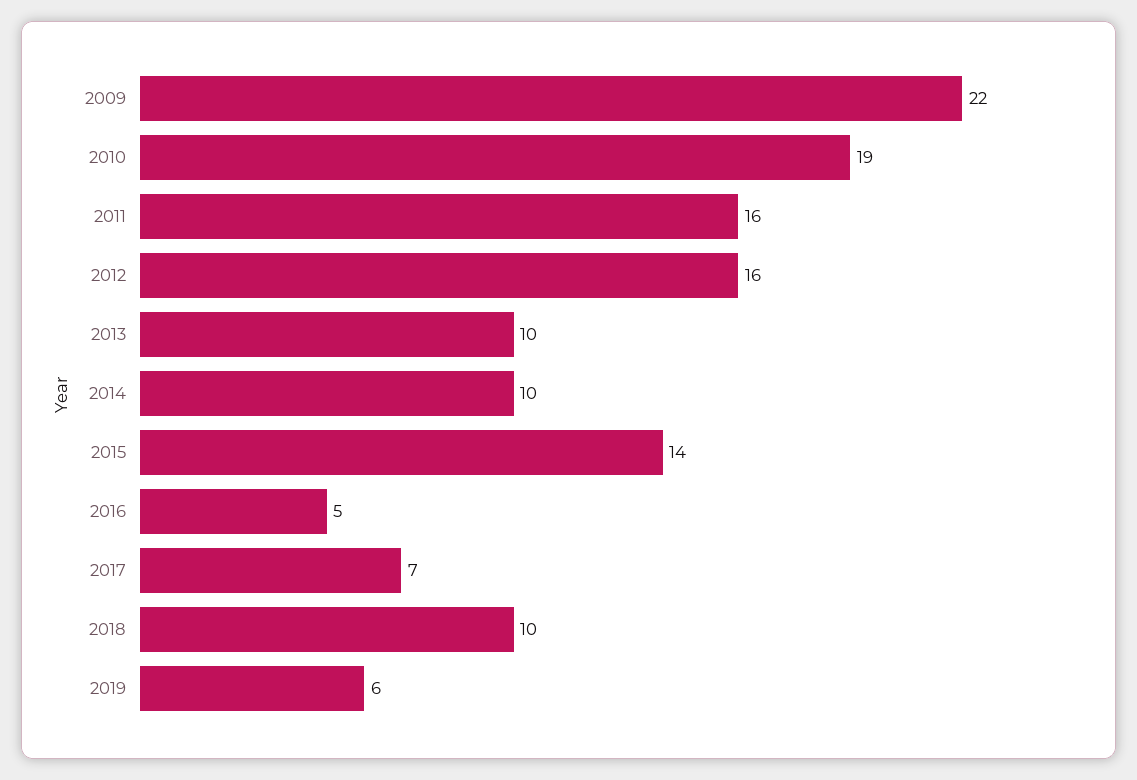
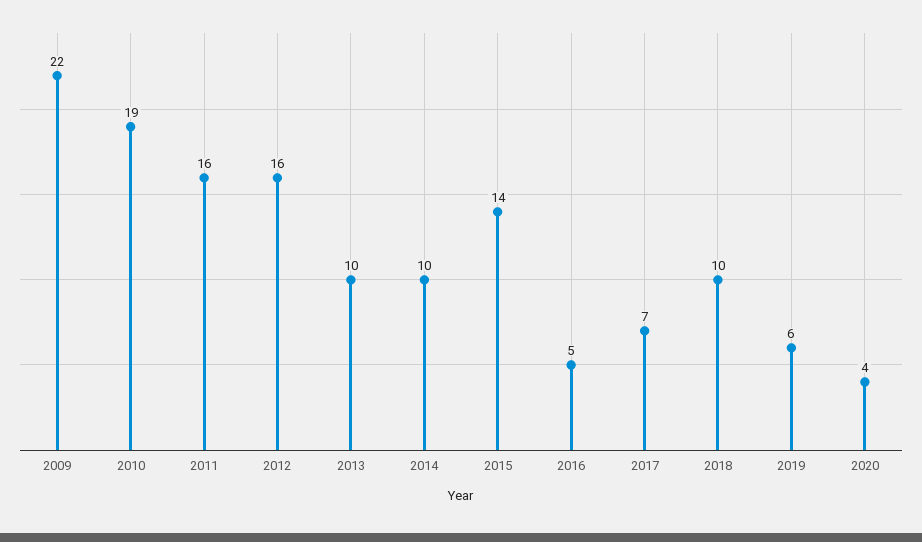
2020: none -> 4

